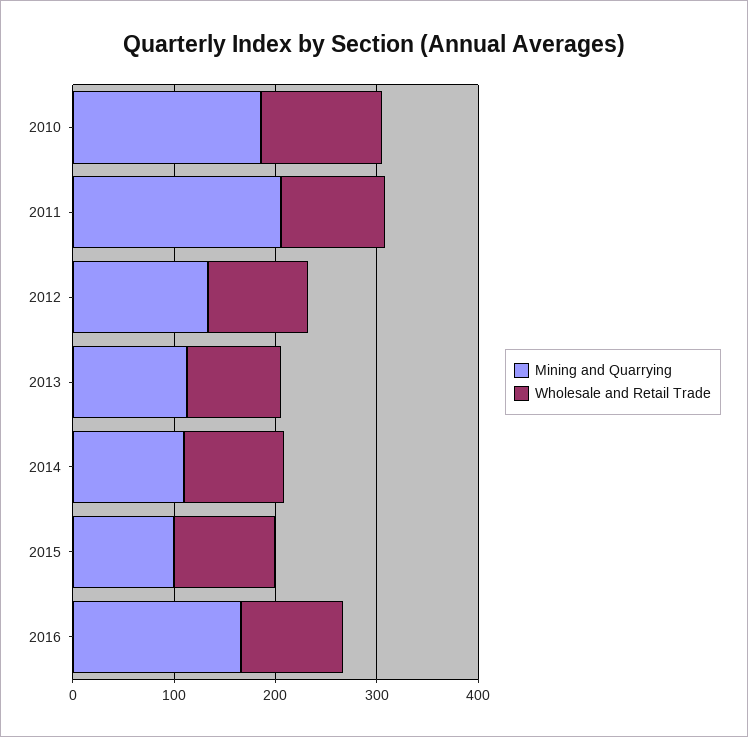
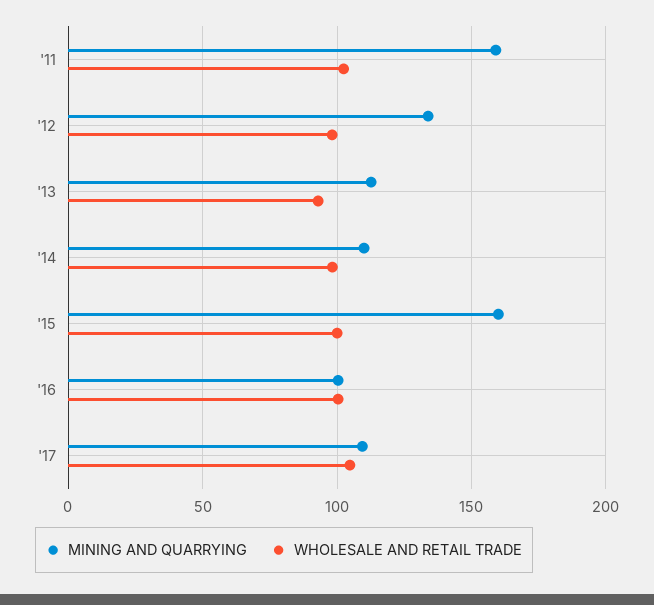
Mining and Quarrying, 2010: 180 -> none
Wholesale and Retail Trade, 2010: 120 -> none
Mining and Quarrying, 2011: 200 -> 160
Mining and Quarrying, 2015: 100 -> 160
Mining and Quarrying, 2016: 160 -> 100
Mining and Quarrying, '17: none -> 110
Wholesale and Retail Trade, '17: none -> 105

